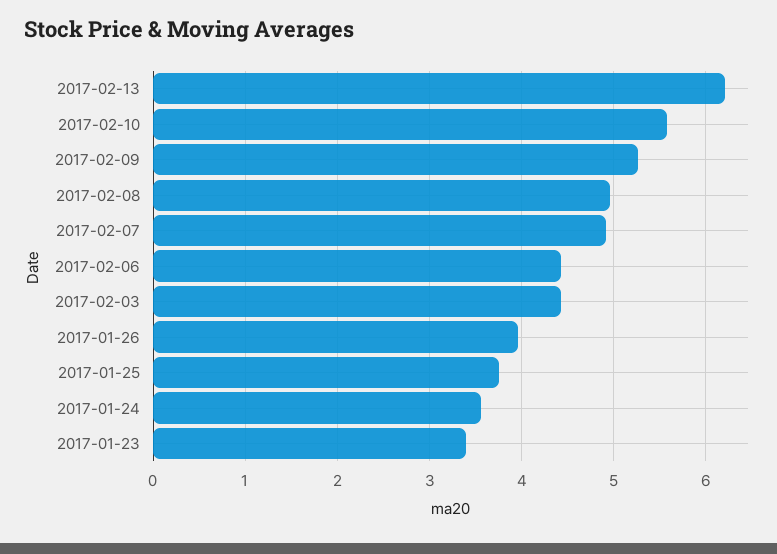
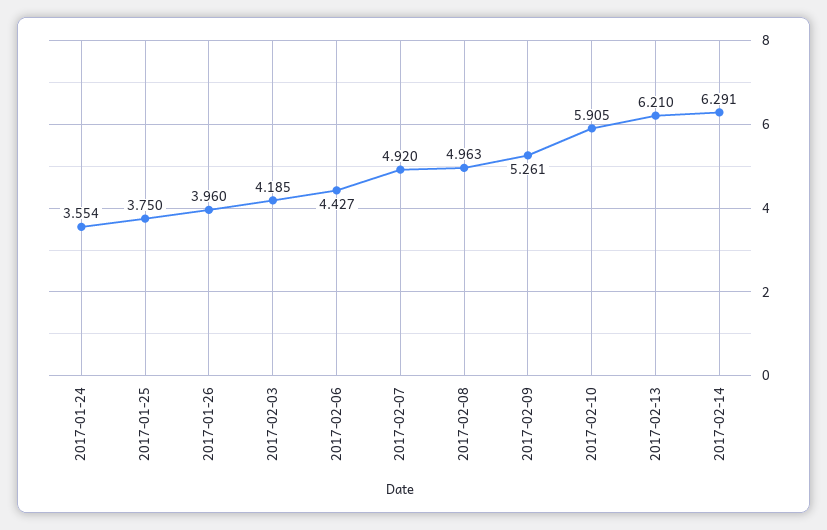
2017-02-10: 5.6 -> 5.905
2017-02-03: 4.4 -> 4.185
2017-01-23: 3.4 -> none
2017-02-14: none -> 6.291

